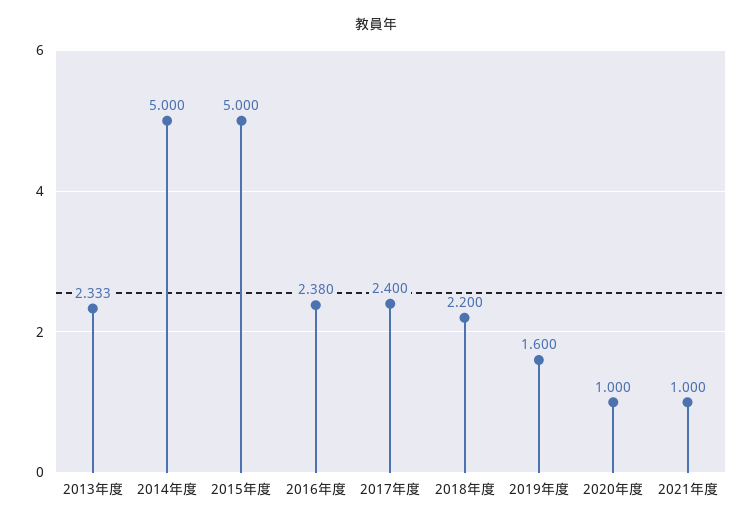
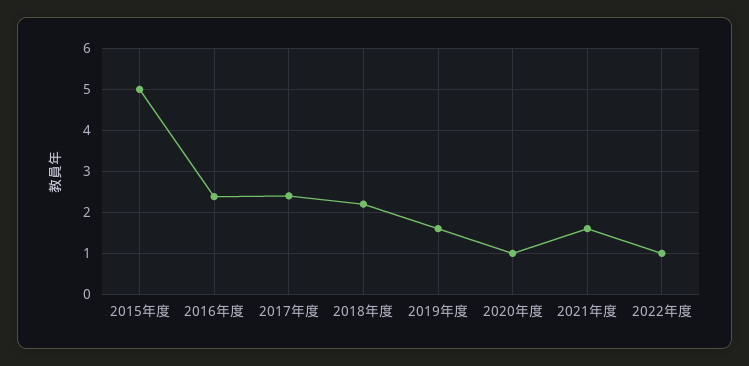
2013年度: 2.333 -> none
2014年度: 5 -> none
2021年度: 1 -> 1.6
2022年度: none -> 1

